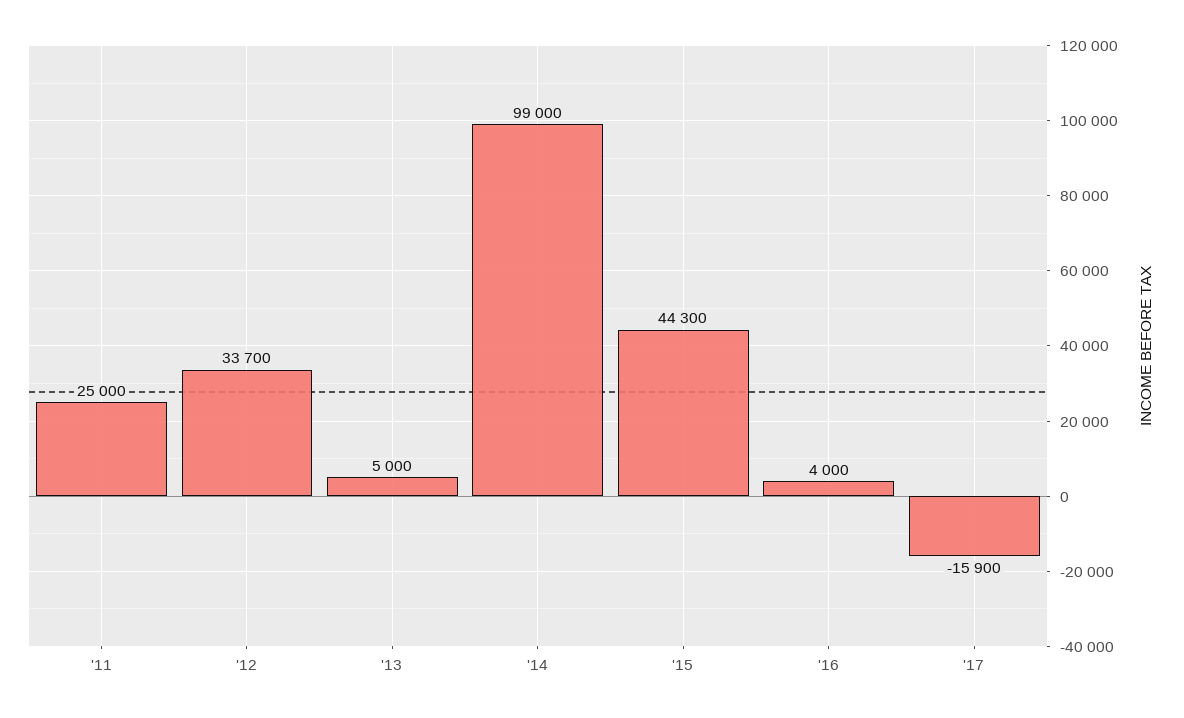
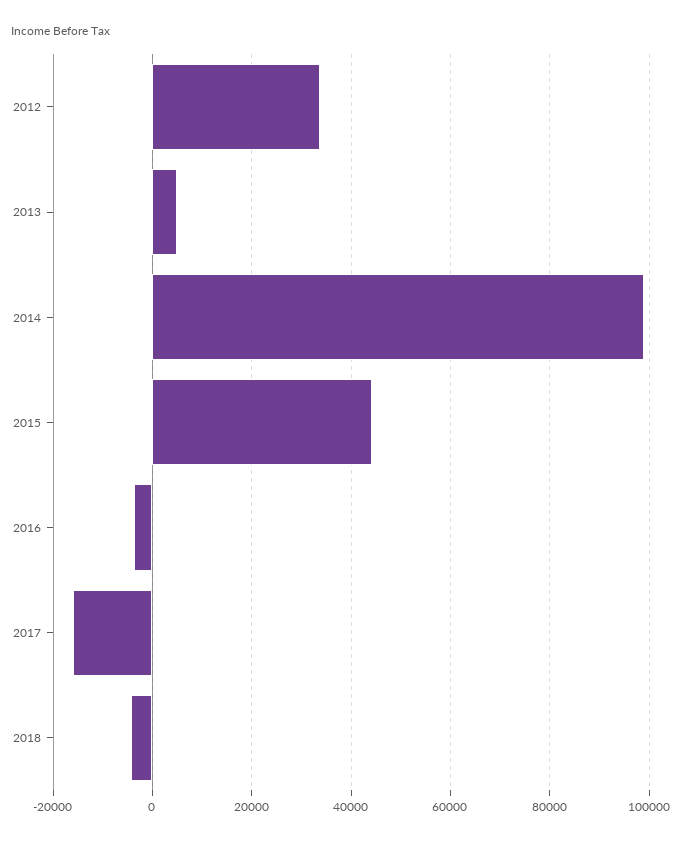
'11: 25000 -> none
'16: 4000 -> -4000
2018: none -> -4000

